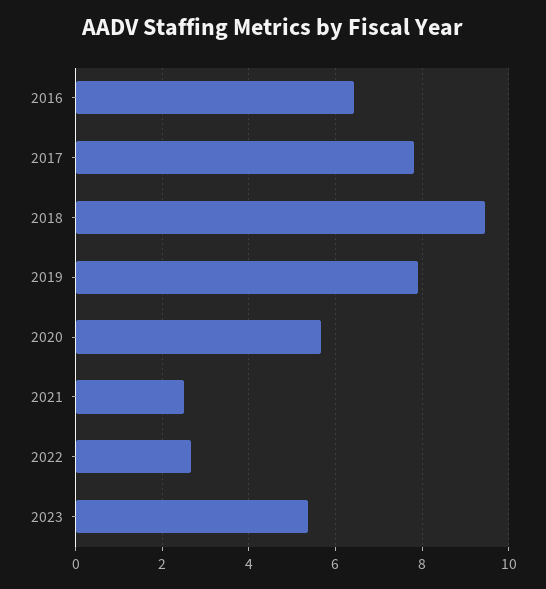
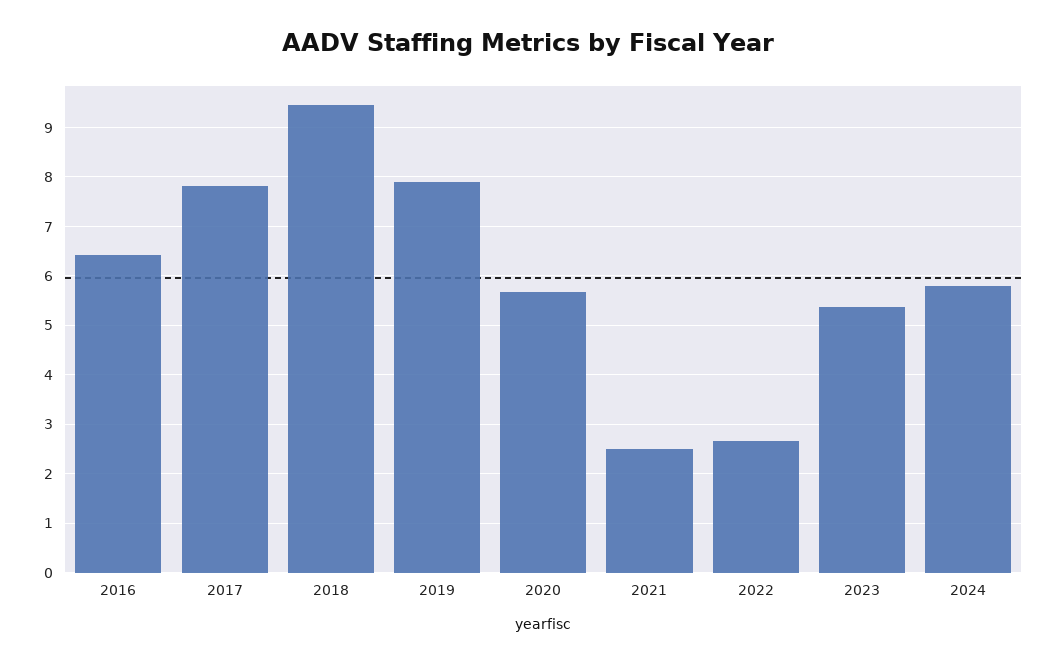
2024: none -> 5.8

